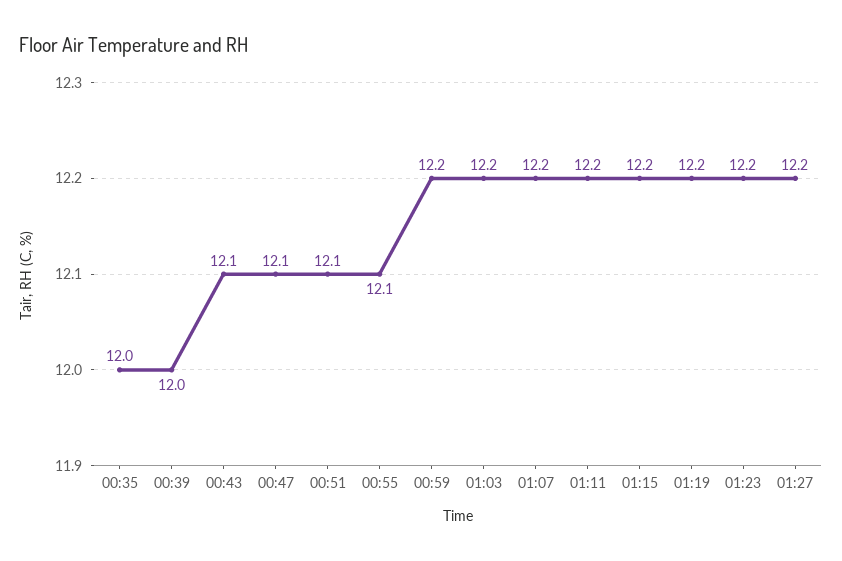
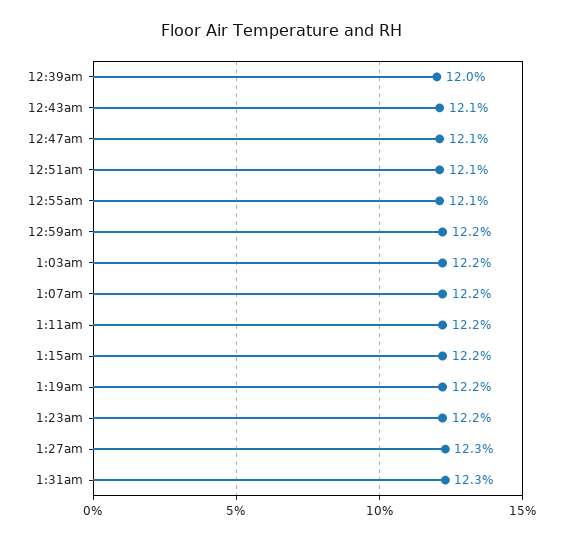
00:35: 12 -> none
01:27: 12.2 -> 12.3
1:31am: none -> 12.3

